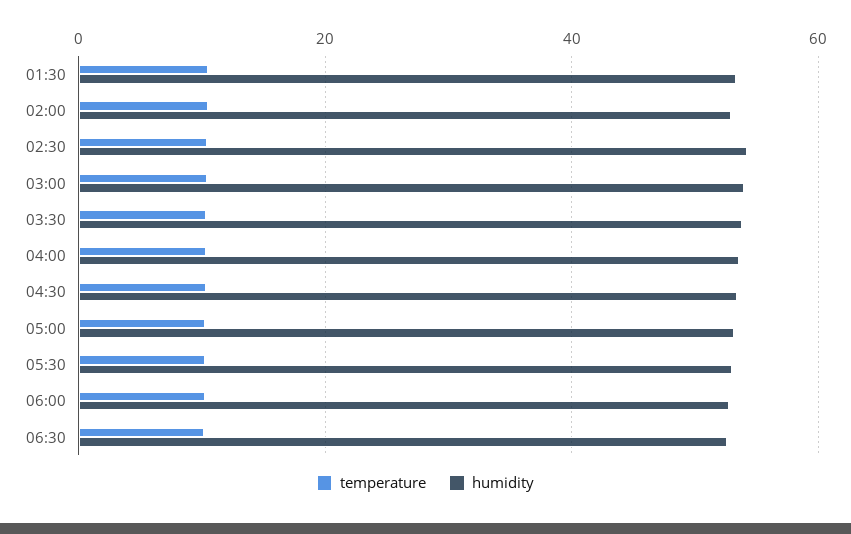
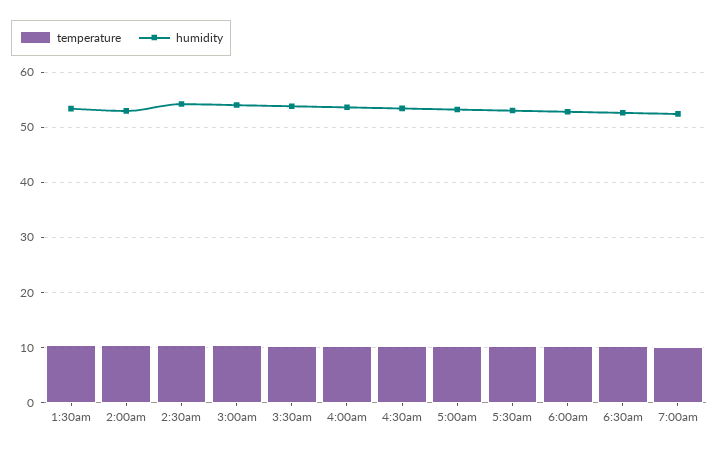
temperature, 7:00am: none -> 10
humidity, 7:00am: none -> 52

